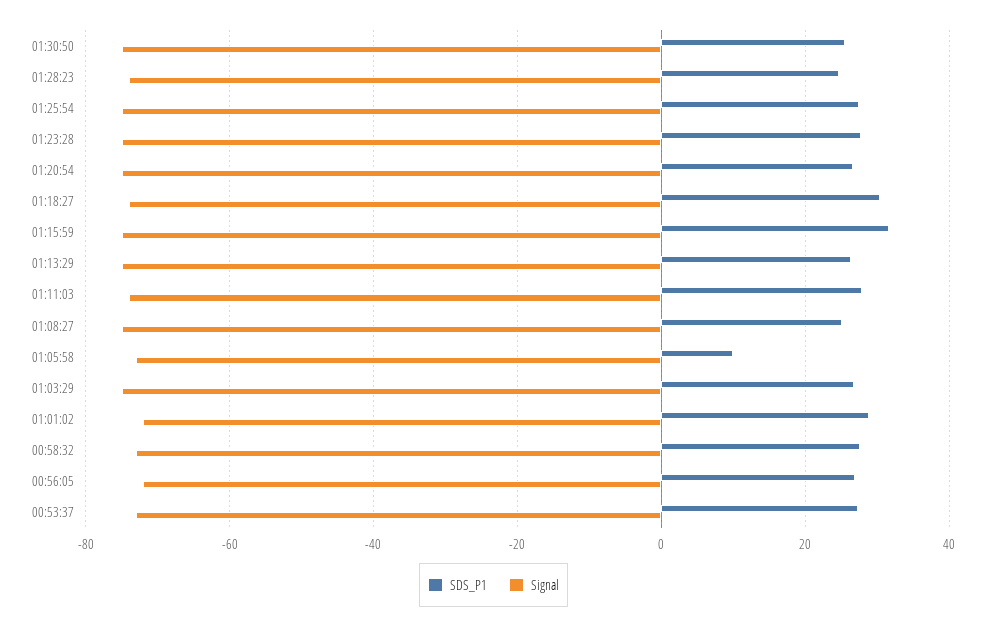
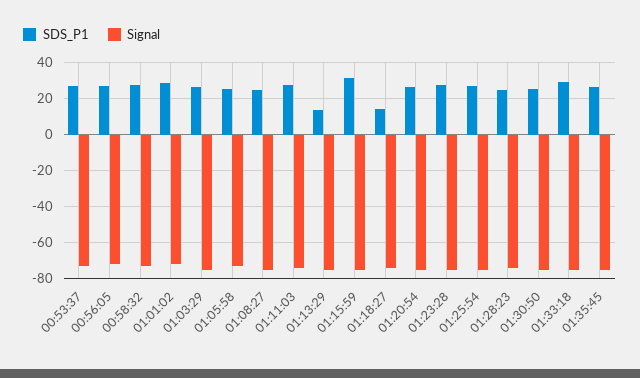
SDS_P1, 01:18:27: 30 -> 15
SDS_P1, 01:13:29: 26 -> 15
SDS_P1, 01:05:58: 10 -> 25
SDS_P1, 01:33:18: none -> 30
Signal, 01:33:18: none -> -75
SDS_P1, 01:35:45: none -> 25
Signal, 01:35:45: none -> -75

